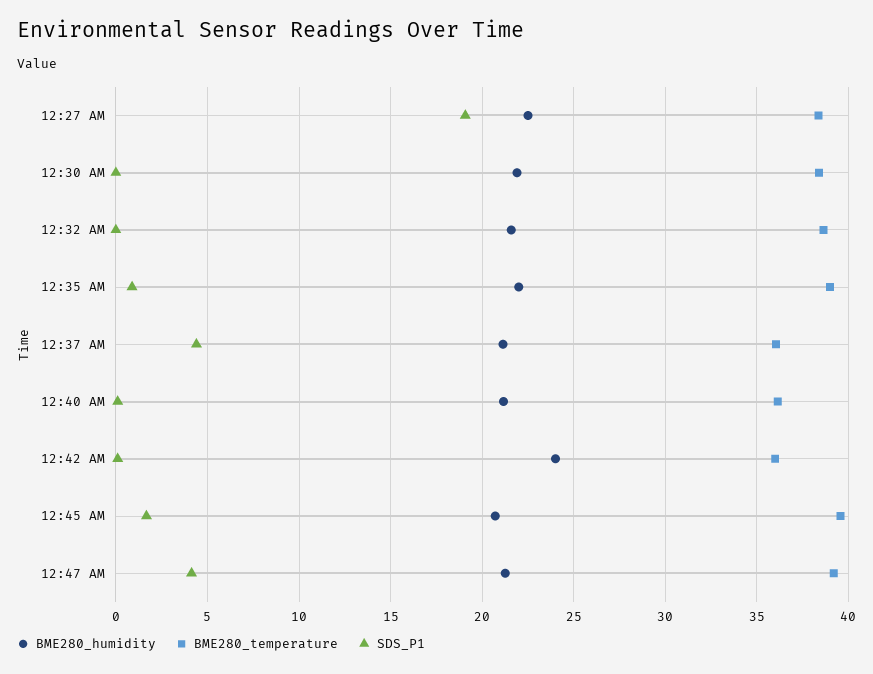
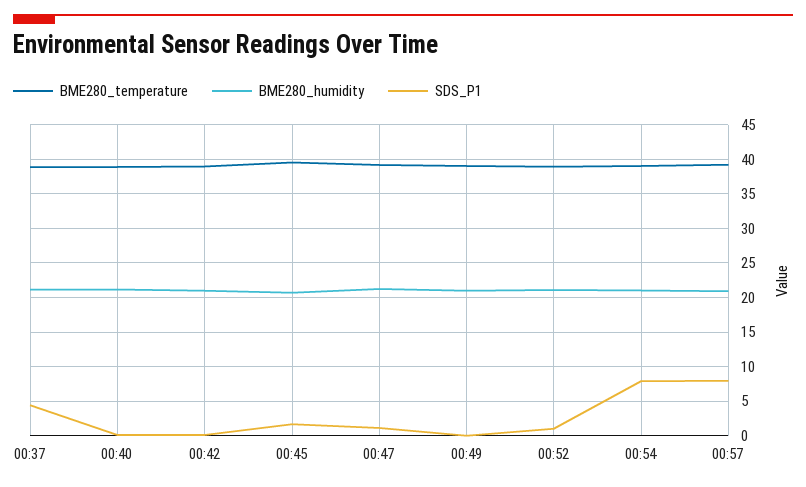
BME280_humidity, 12:27 AM: 22.5 -> none
BME280_temperature, 12:27 AM: 38.5 -> none
SDS_P1, 12:27 AM: 19 -> none
BME280_humidity, 12:30 AM: 22 -> none
BME280_temperature, 12:30 AM: 38.5 -> none
SDS_P1, 12:30 AM: 0 -> none
BME280_humidity, 12:32 AM: 21.5 -> none
BME280_temperature, 12:32 AM: 38.5 -> none
SDS_P1, 12:32 AM: 0 -> none
BME280_humidity, 12:35 AM: 22 -> none
BME280_temperature, 12:35 AM: 39 -> none
SDS_P1, 12:35 AM: 1 -> none
BME280_temperature, 12:37 AM: 36 -> 39
BME280_temperature, 12:40 AM: 36 -> 39
BME280_humidity, 12:42 AM: 24 -> 21
BME280_temperature, 12:42 AM: 36 -> 39
SDS_P1, 12:47 AM: 4 -> 1
BME280_temperature, 00:49: none -> 39
BME280_humidity, 00:49: none -> 21
SDS_P1, 00:49: none -> 0
BME280_temperature, 00:52: none -> 39
BME280_humidity, 00:52: none -> 21
SDS_P1, 00:52: none -> 1
BME280_temperature, 00:54: none -> 39
BME280_humidity, 00:54: none -> 21
SDS_P1, 00:54: none -> 8
BME280_temperature, 00:57: none -> 39
BME280_humidity, 00:57: none -> 21
SDS_P1, 00:57: none -> 8

